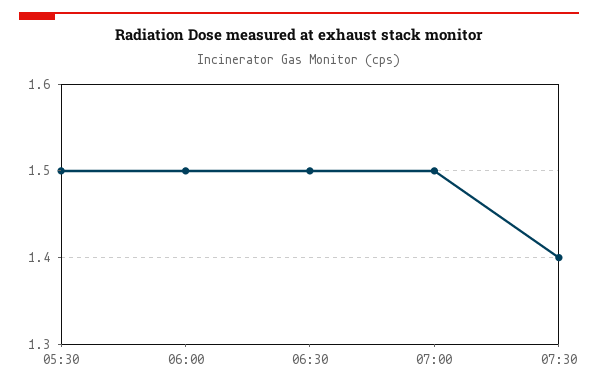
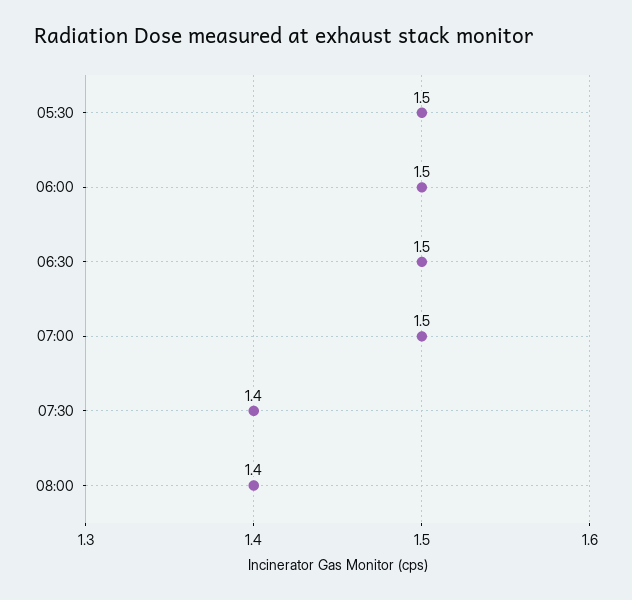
08:00: none -> 1.4

